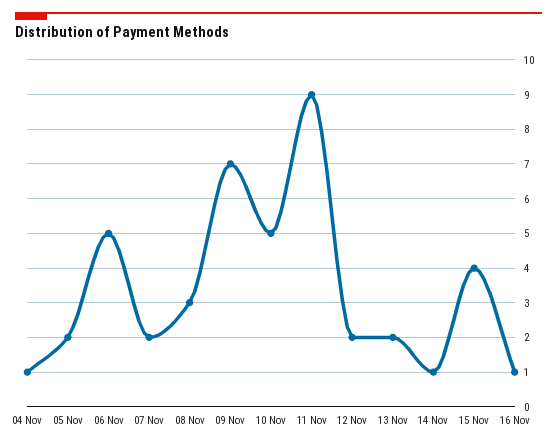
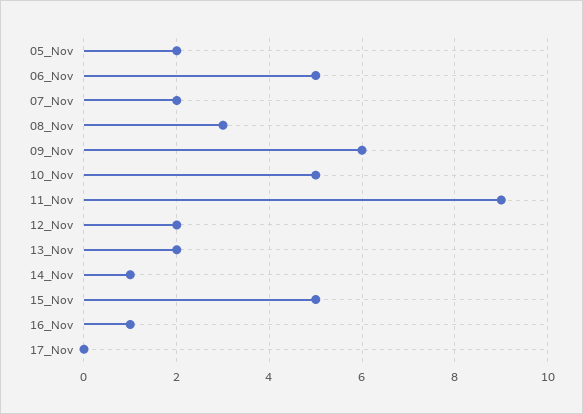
04 Nov: 1 -> none
09 Nov: 7 -> 6
15 Nov: 4 -> 5
17_Nov: none -> 0

